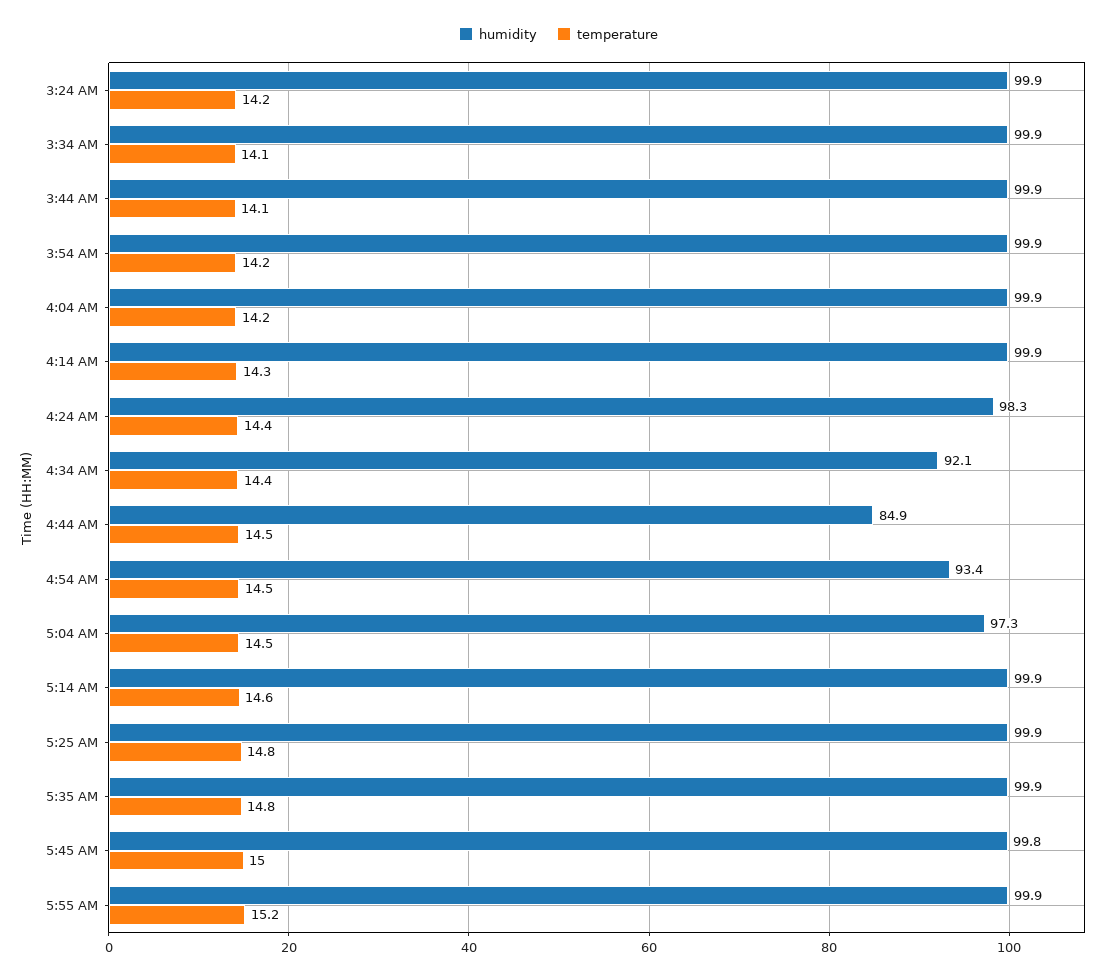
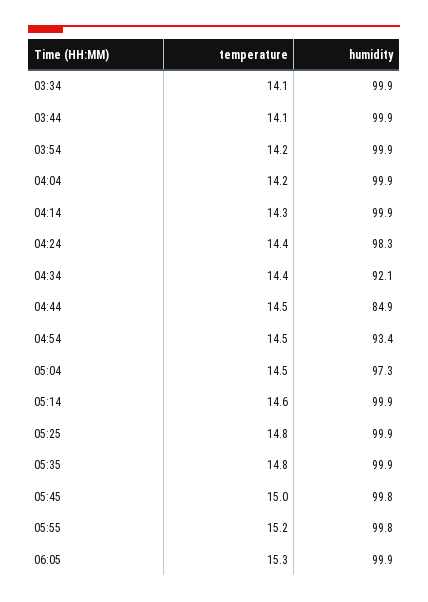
humidity, 3:24 AM: 99.9 -> none
temperature, 3:24 AM: 14.2 -> none
humidity, 5:55 AM: 99.9 -> 99.8
temperature, 06:05: none -> 15.3
humidity, 06:05: none -> 99.9

